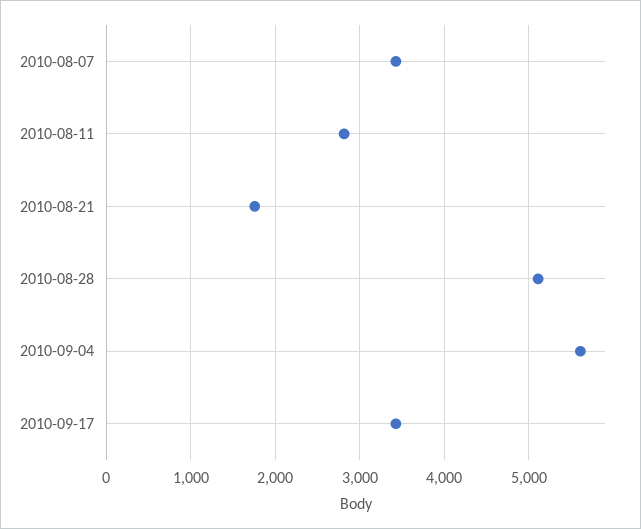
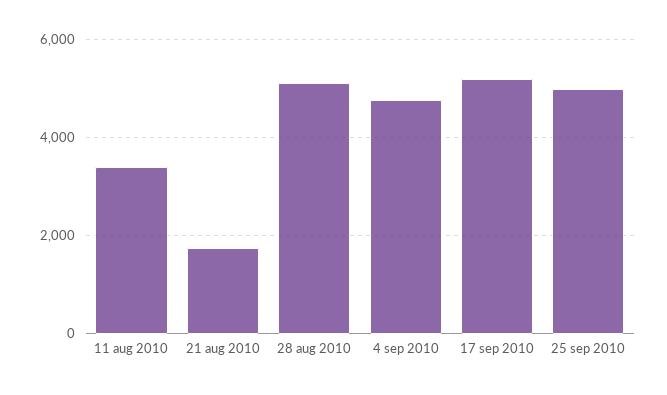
2010-08-07: 3400 -> none
2010-08-11: 2800 -> 3400
2010-09-04: 5600 -> 4800
2010-09-17: 3400 -> 5200
25 sep 2010: none -> 5000

